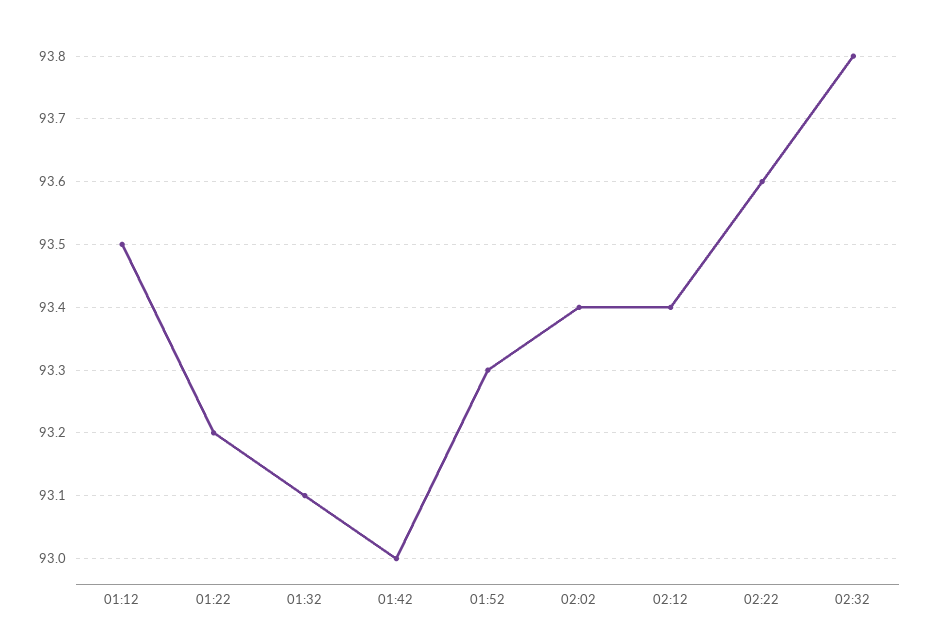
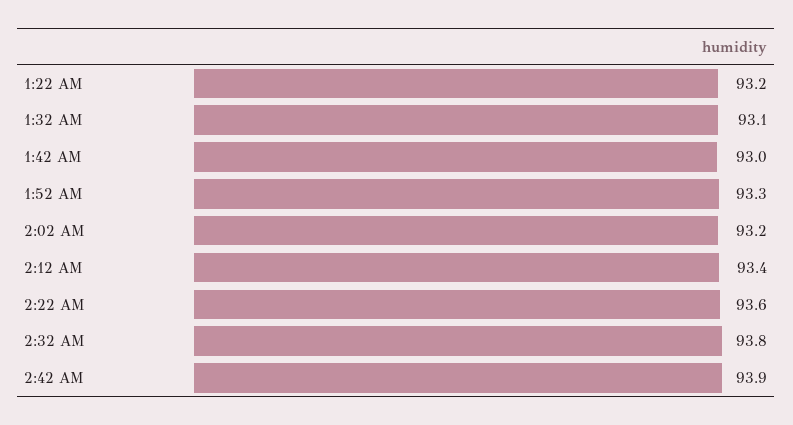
01:12: 93.5 -> none
02:02: 93.4 -> 93.2
2:42 AM: none -> 93.9

